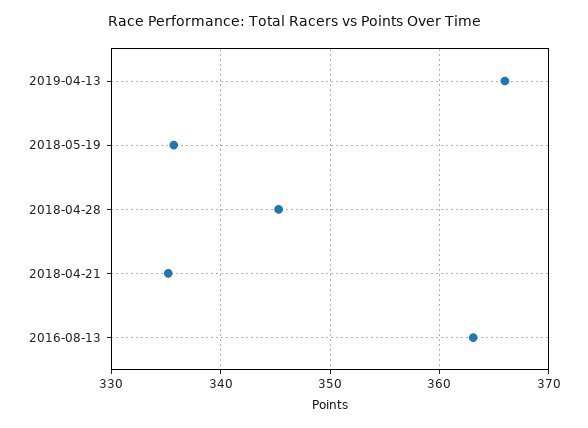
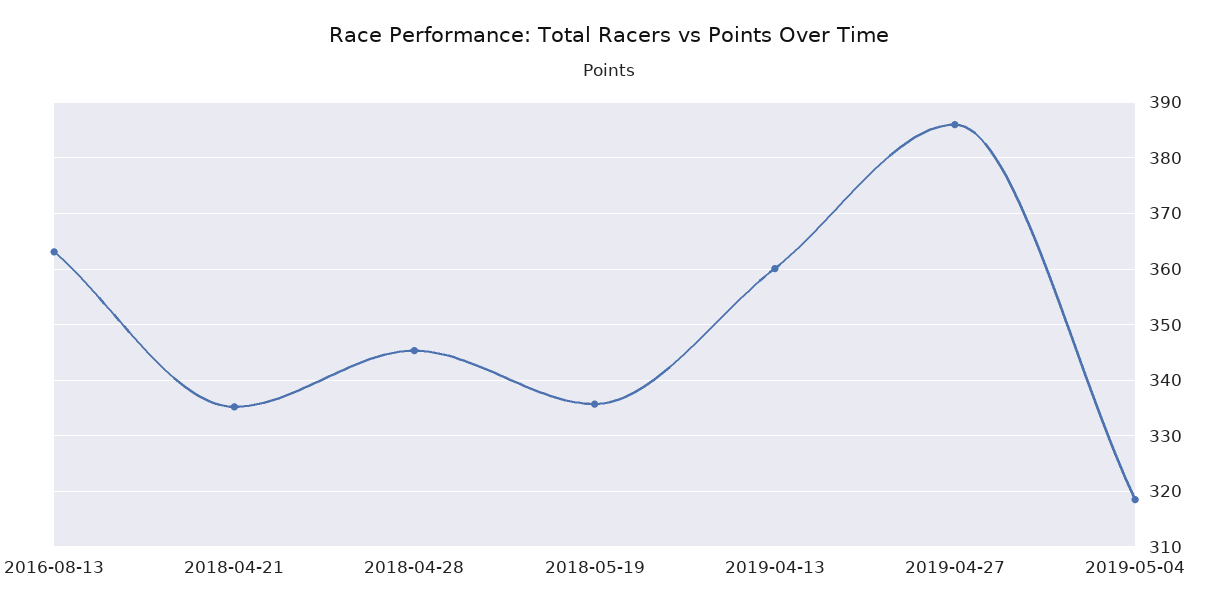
2019-04-13: 366 -> 360
2019-04-27: none -> 386
2019-05-04: none -> 318

